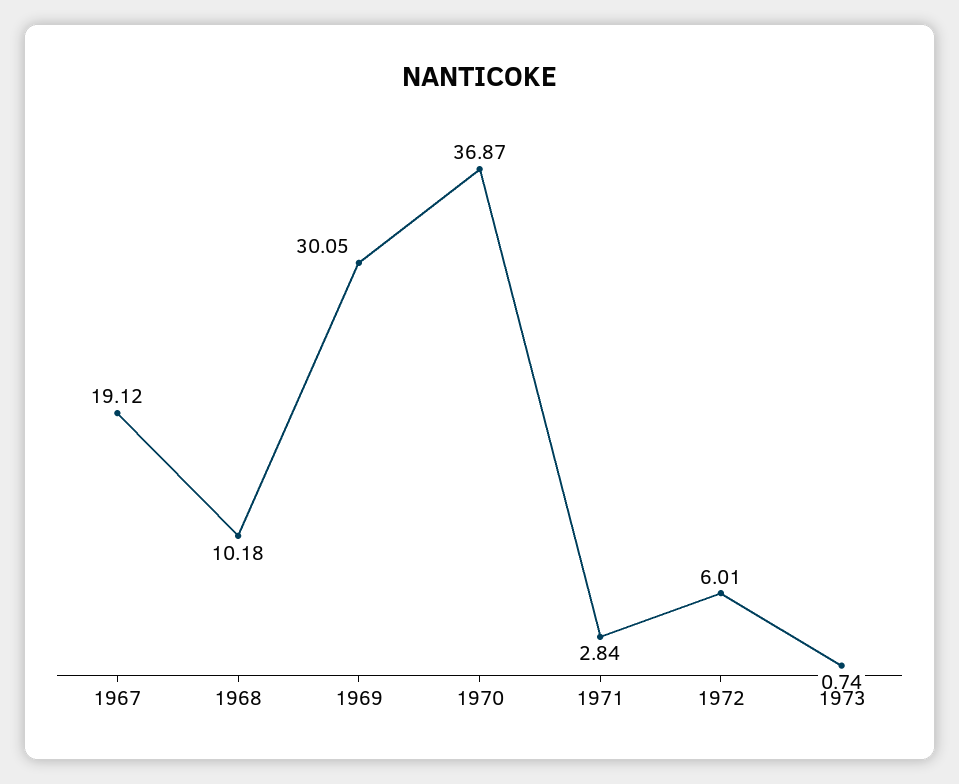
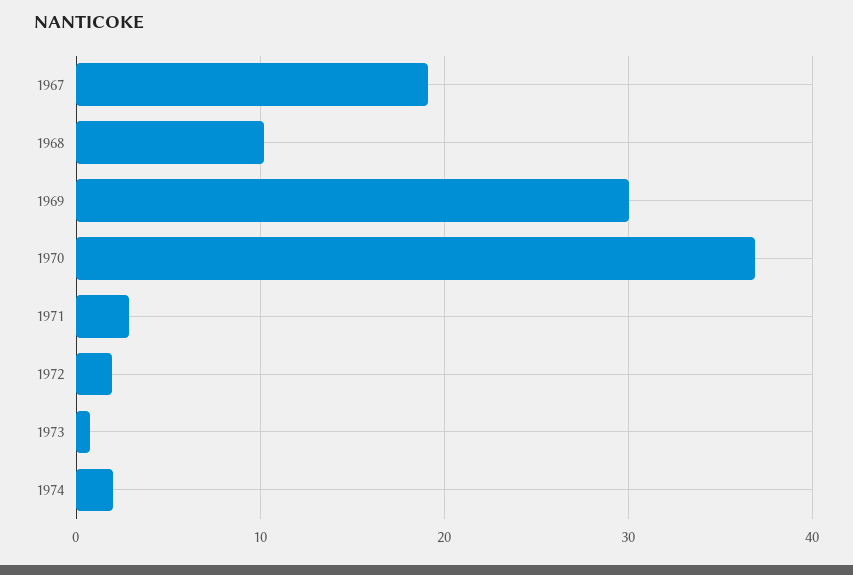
1972: 6.01 -> 2
1974: none -> 2

